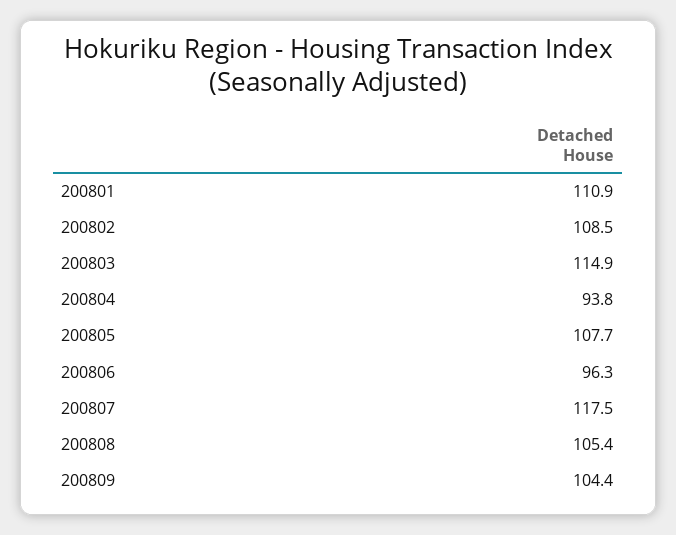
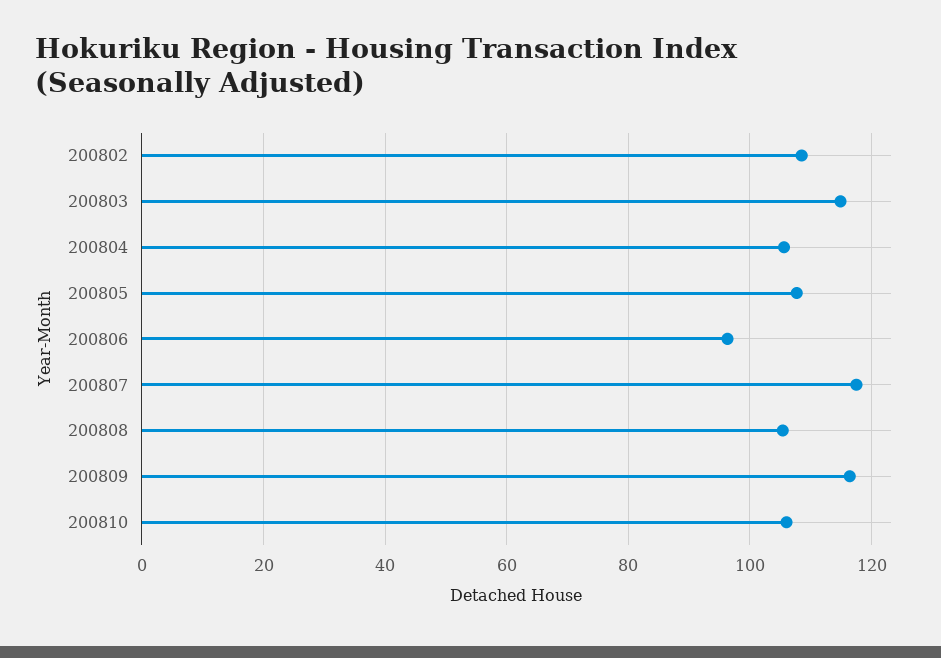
200801: 110.9 -> none
200804: 93.8 -> 106
200809: 104.4 -> 116
200810: none -> 106

